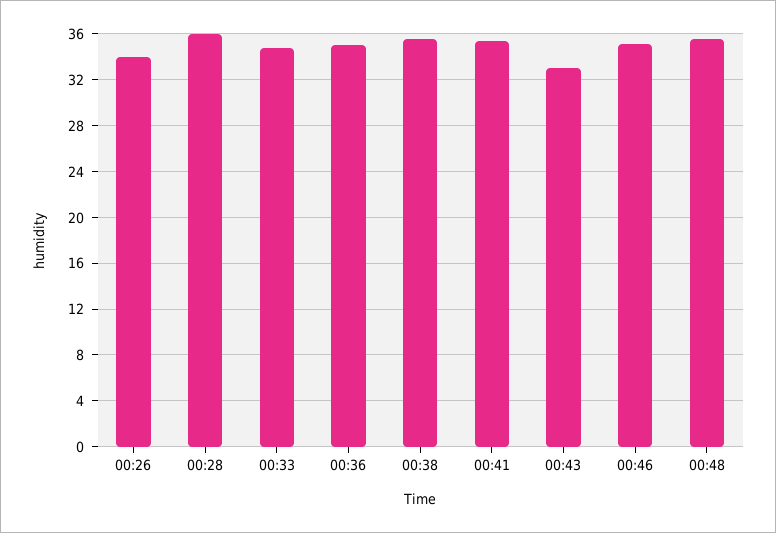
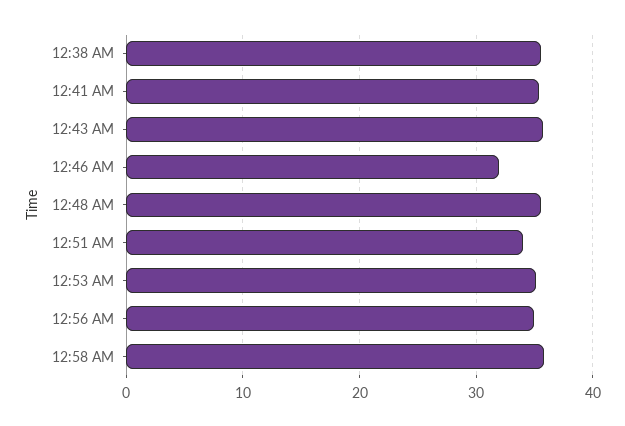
00:26: 34 -> none
00:28: 36 -> none
00:33: 35 -> none
00:36: 35 -> none
00:43: 33 -> 36
00:46: 35 -> 32
12:51 AM: none -> 34
12:53 AM: none -> 35
12:56 AM: none -> 35
12:58 AM: none -> 36

